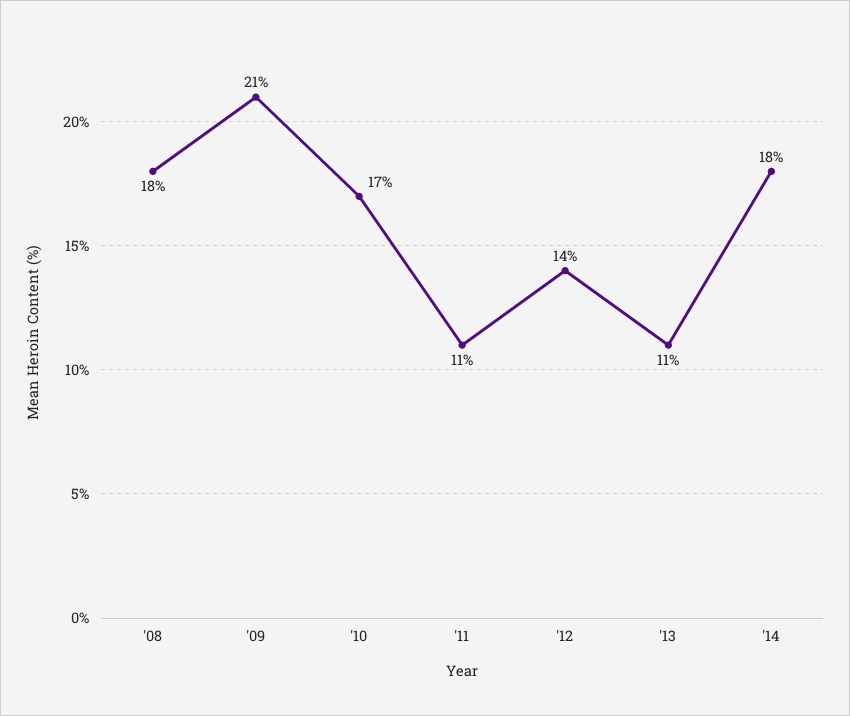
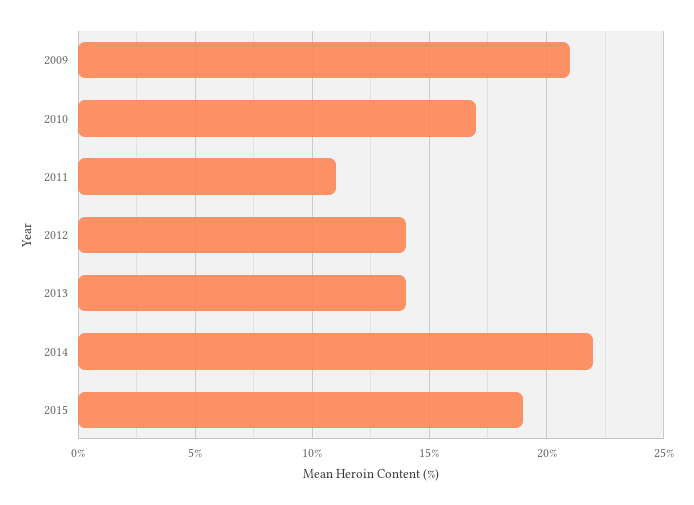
'08: 18 -> none
'13: 11 -> 14
'14: 18 -> 22
2015: none -> 19

